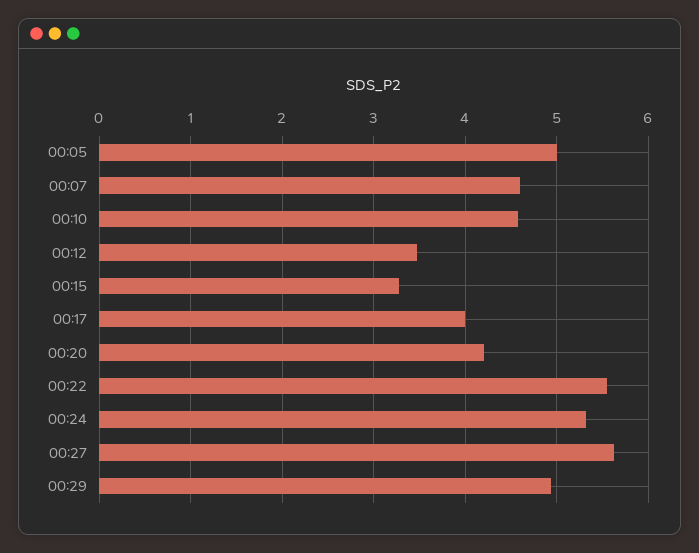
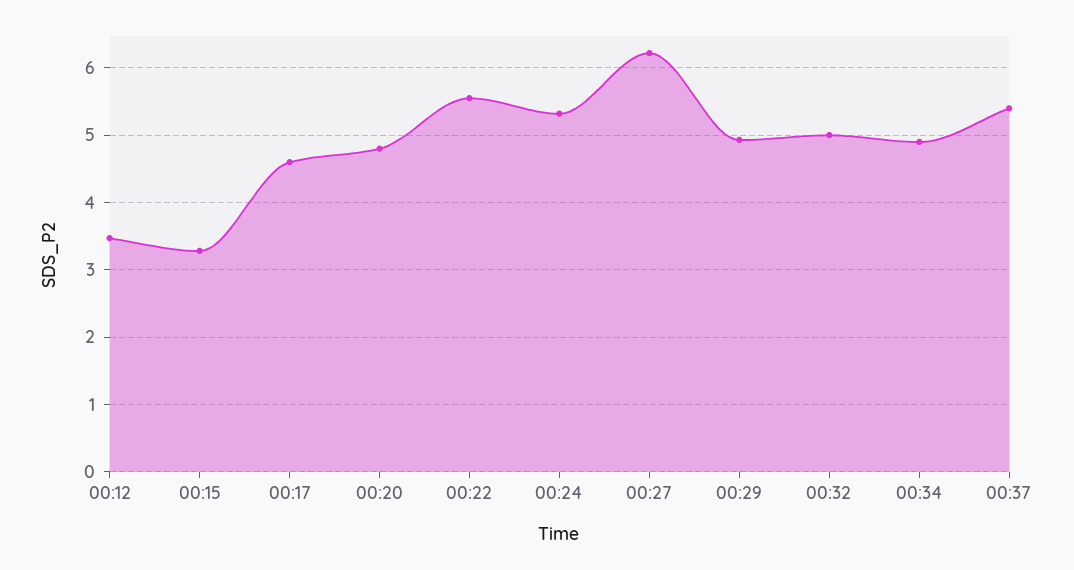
00:05: 5 -> none
00:07: 4.6 -> none
00:10: 4.6 -> none
00:17: 4 -> 4.6
00:20: 4.2 -> 4.8
00:27: 5.6 -> 6.2
00:32: none -> 5
00:34: none -> 4.9
00:37: none -> 5.4

